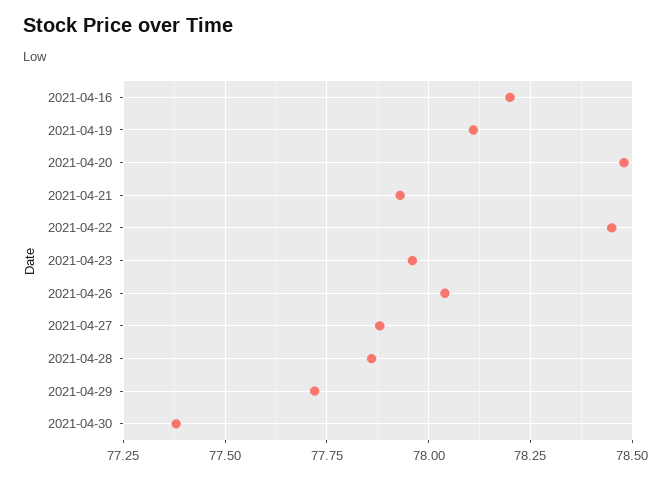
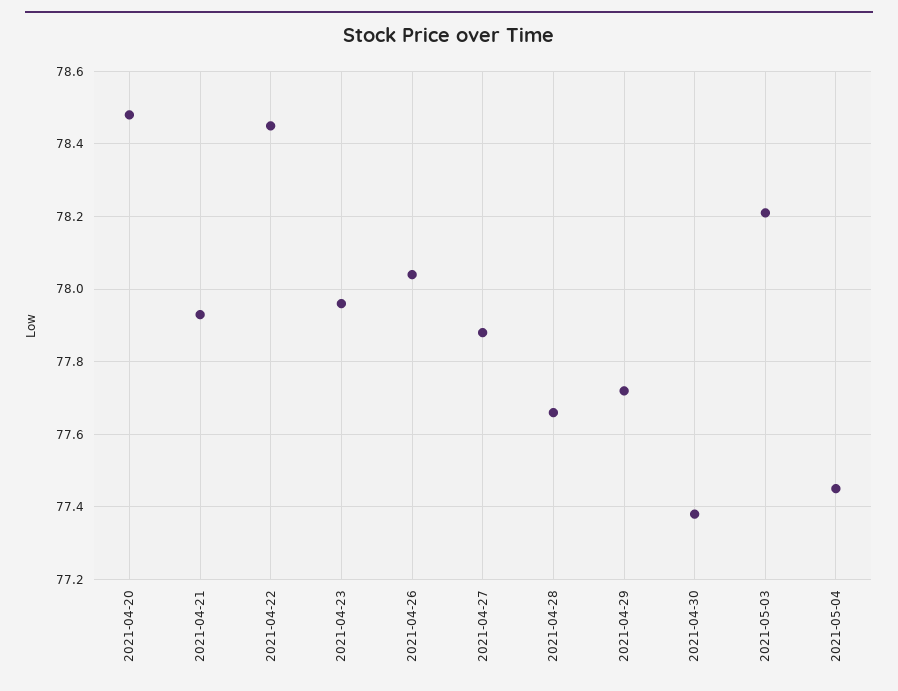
2021-04-16: 78.2 -> none
2021-04-19: 78.1 -> none
2021-04-28: 77.85 -> 77.65
2021-05-03: none -> 78.2
2021-05-04: none -> 77.45

